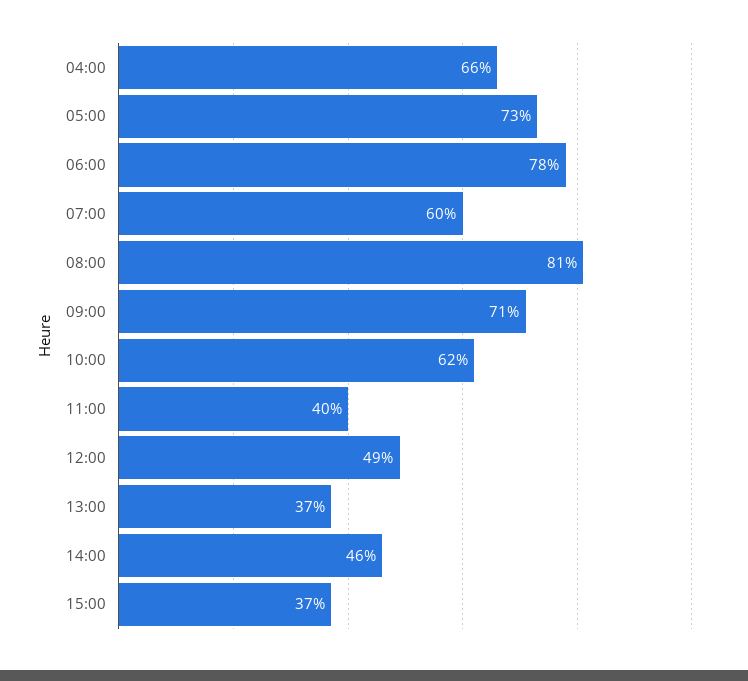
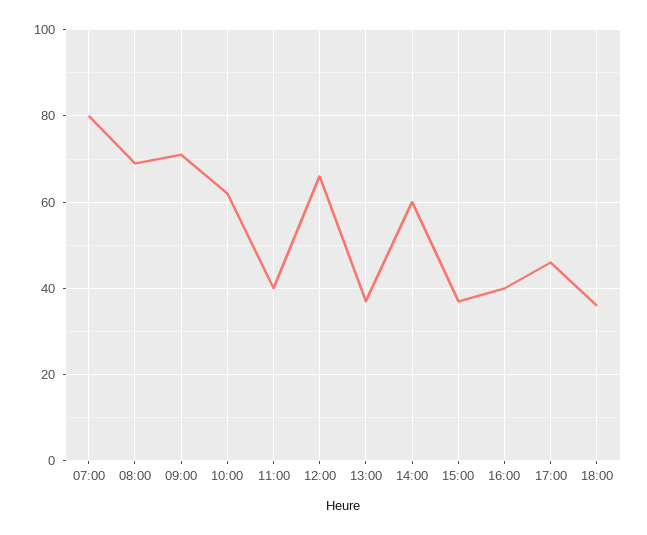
04:00: 66 -> none
05:00: 73 -> none
06:00: 78 -> none
07:00: 60 -> 80
08:00: 81 -> 70
12:00: 49 -> 65
14:00: 46 -> 60
16:00: none -> 40
17:00: none -> 45
18:00: none -> 35

